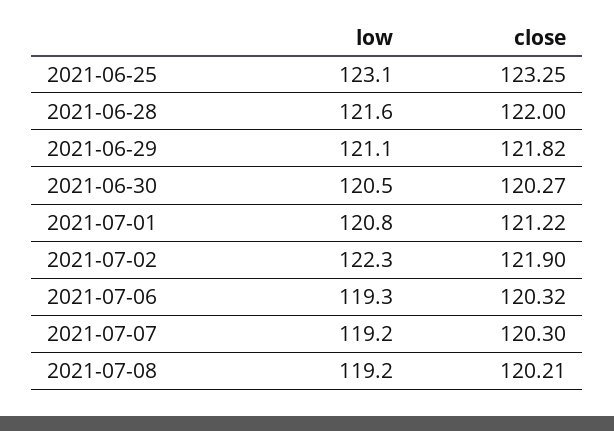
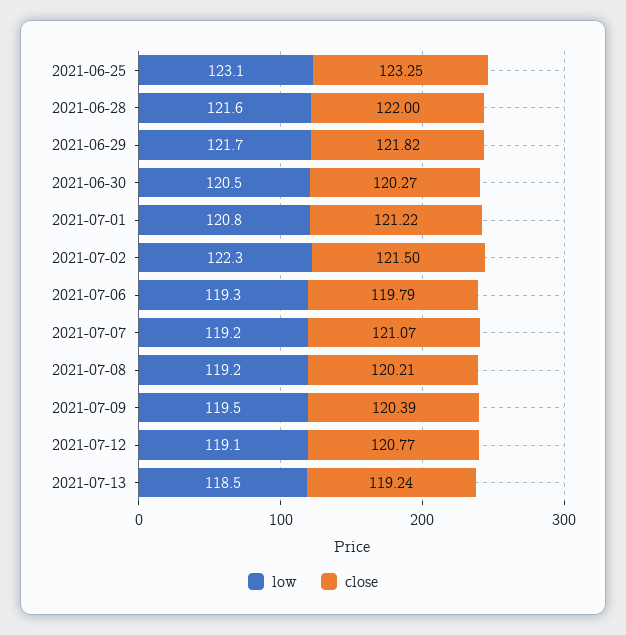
low, 2021-06-29: 121.1 -> 121.7
close, 2021-07-02: 121.9 -> 121.5
close, 2021-07-06: 120.32 -> 119.79
close, 2021-07-07: 120.3 -> 121.07
low, 2021-07-09: none -> 119.5
close, 2021-07-09: none -> 120.39
low, 2021-07-12: none -> 119.1
close, 2021-07-12: none -> 120.77
low, 2021-07-13: none -> 118.5
close, 2021-07-13: none -> 119.24

